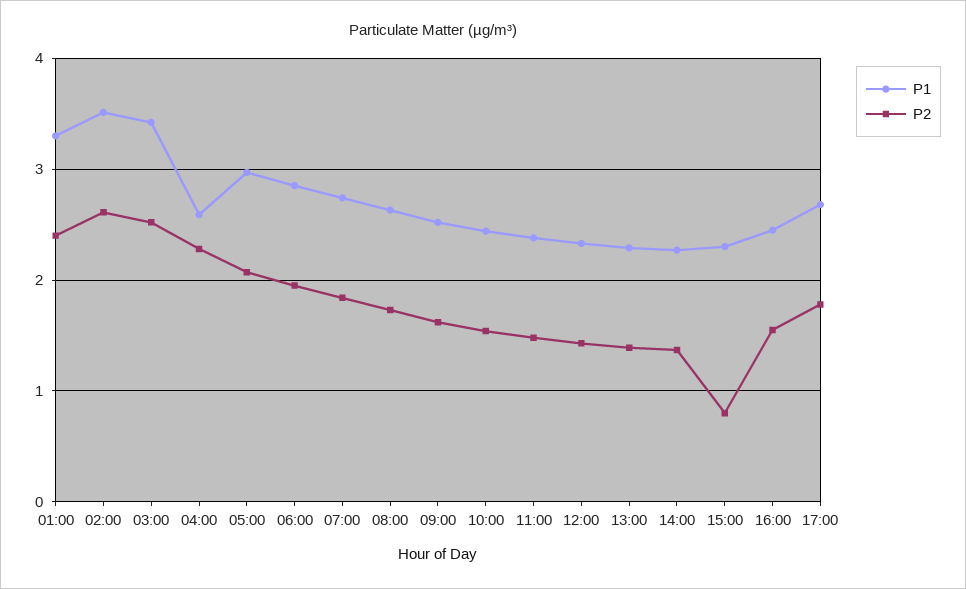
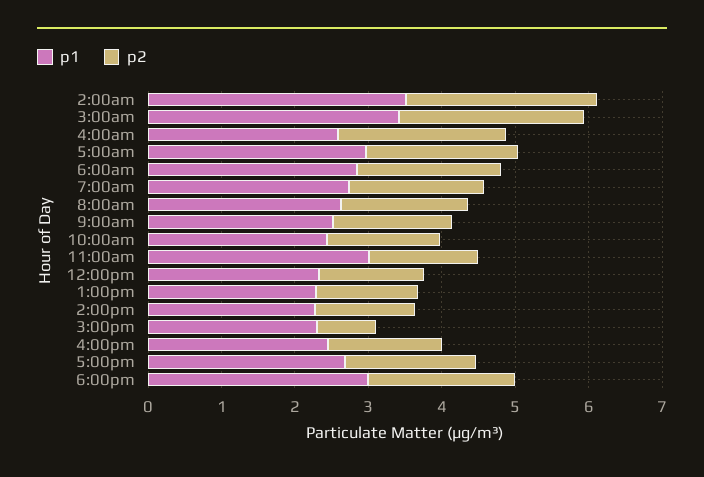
P1, 01:00: 3.3 -> none
P2, 01:00: 2.4 -> none
P1, 11:00: 2.4 -> 3
P1, 6:00pm: none -> 3
P2, 6:00pm: none -> 2

